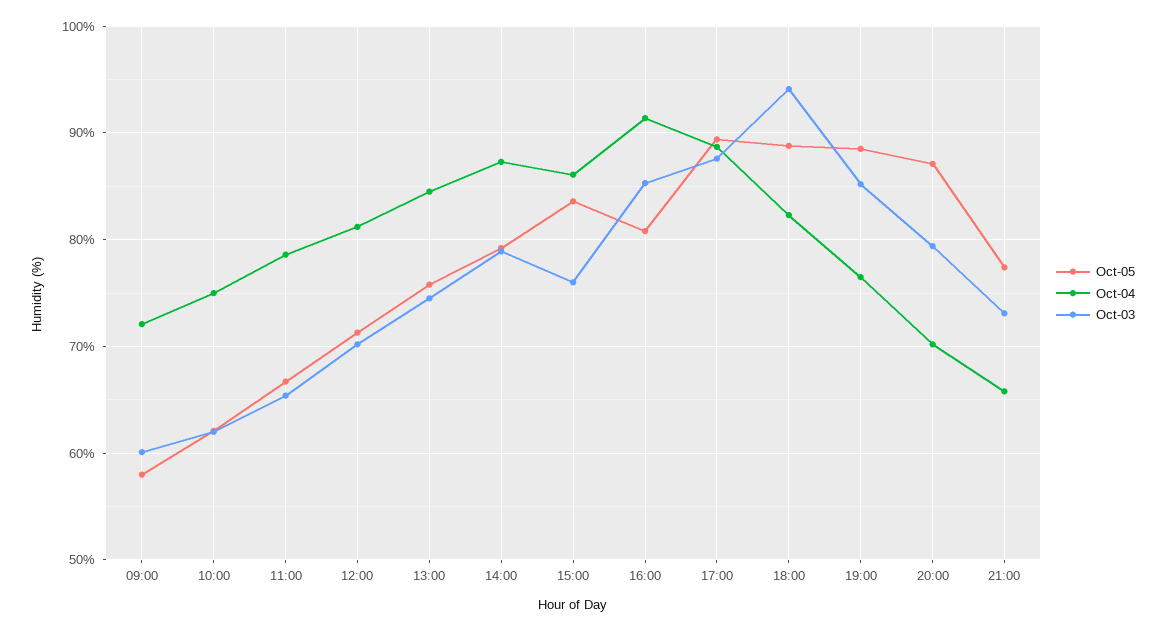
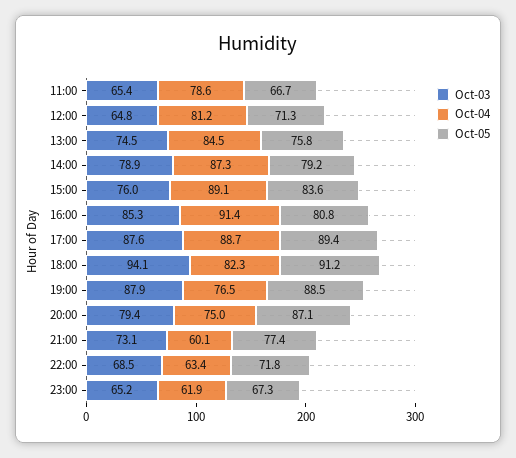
Oct-05, 09:00: 58 -> none
Oct-04, 09:00: 72 -> none
Oct-03, 09:00: 60 -> none
Oct-05, 10:00: 62 -> none
Oct-04, 10:00: 75 -> none
Oct-03, 10:00: 62 -> none
Oct-03, 12:00: 70 -> 64.8
Oct-04, 15:00: 86 -> 89.1
Oct-05, 18:00: 89 -> 91.2
Oct-03, 19:00: 85 -> 87.9
Oct-04, 20:00: 70 -> 75
Oct-04, 21:00: 66 -> 60.1
Oct-03, 22:00: none -> 68.5
Oct-04, 22:00: none -> 63.4
Oct-05, 22:00: none -> 71.8
Oct-03, 23:00: none -> 65.2
Oct-04, 23:00: none -> 61.9
Oct-05, 23:00: none -> 67.3

